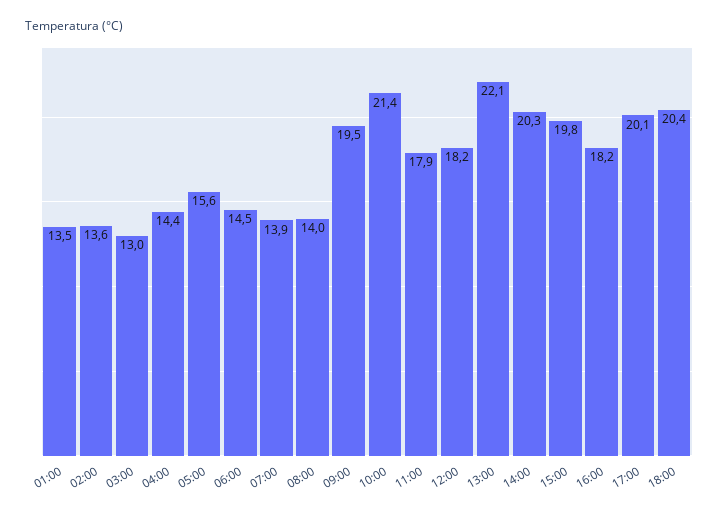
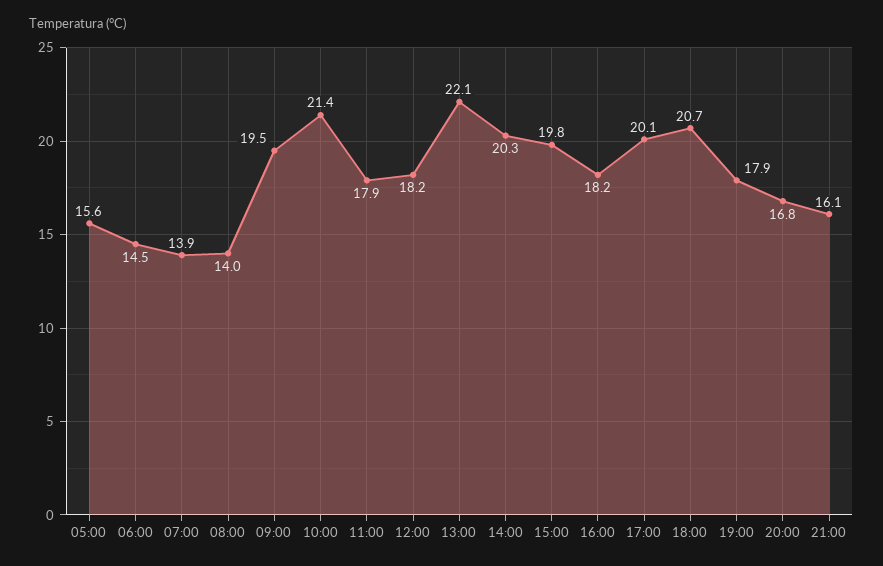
01:00: 13.5 -> none
02:00: 13.6 -> none
03:00: 13 -> none
04:00: 14.4 -> none
18:00: 20.4 -> 20.7
19:00: none -> 17.9
20:00: none -> 16.8
21:00: none -> 16.1

